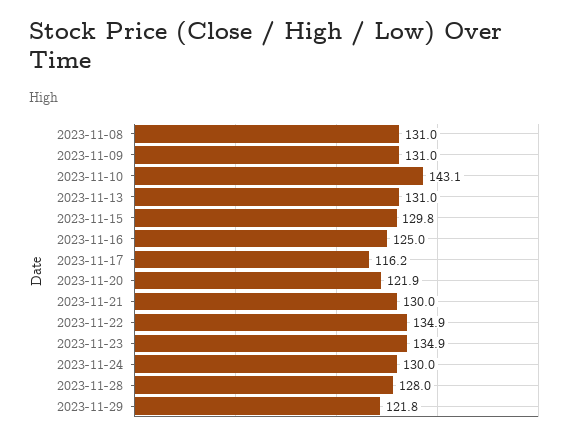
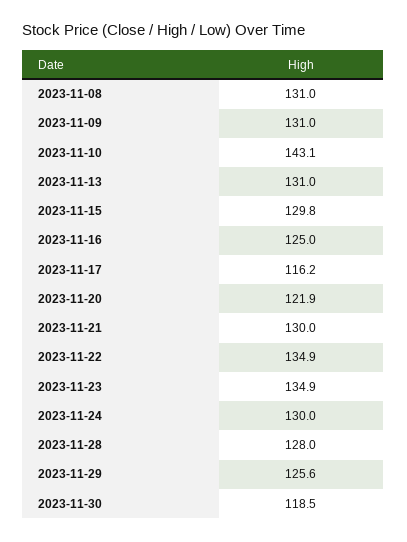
2023-11-29: 121.8 -> 125.6
2023-11-30: none -> 118.5

